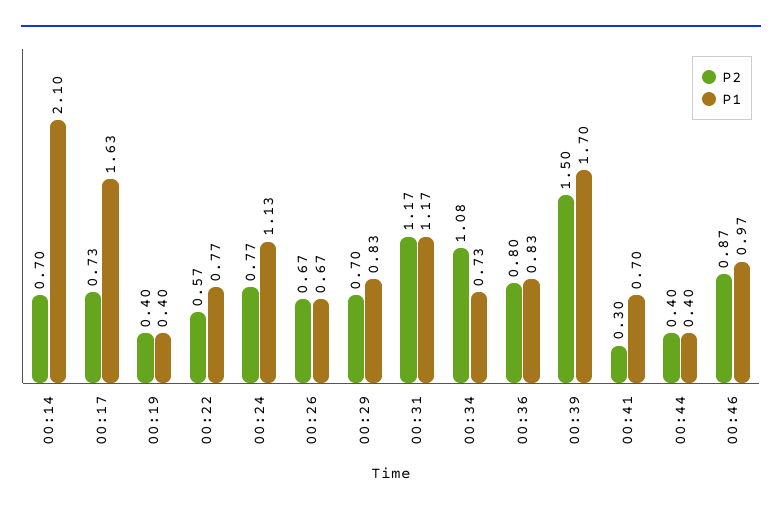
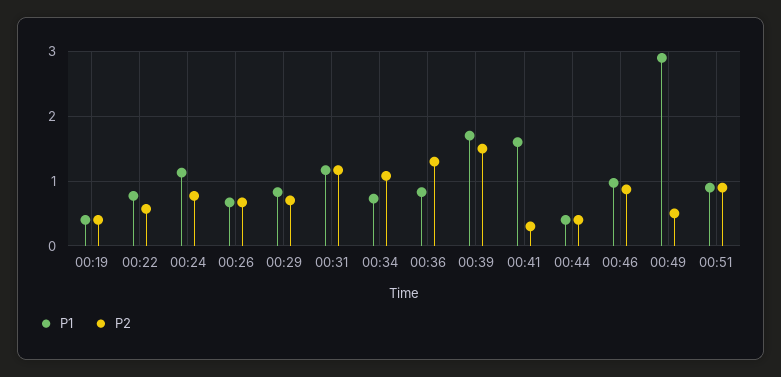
P2, 00:14: 0.7 -> none
P1, 00:14: 2.1 -> none
P2, 00:17: 0.73 -> none
P1, 00:17: 1.63 -> none
P2, 00:36: 0.8 -> 1.3
P1, 00:41: 0.7 -> 1.6
P1, 00:49: none -> 2.9
P2, 00:49: none -> 0.5
P1, 00:51: none -> 0.9
P2, 00:51: none -> 0.9

